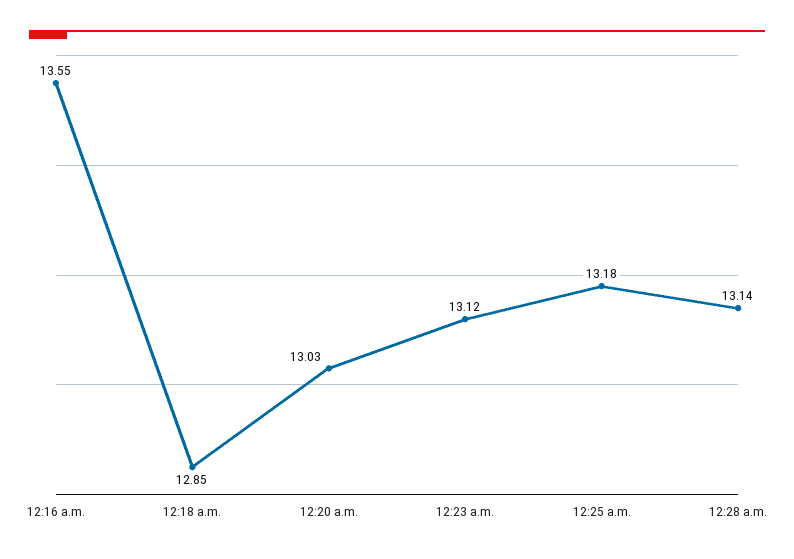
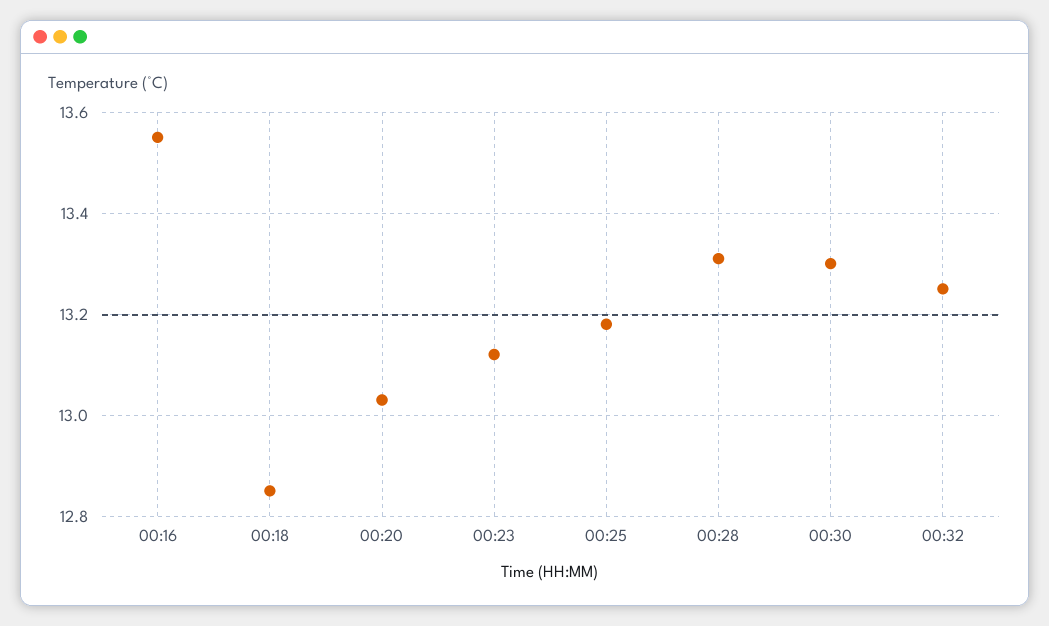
12:28 a.m.: 13.14 -> 13.3
00:30: none -> 13.3
00:32: none -> 13.25

